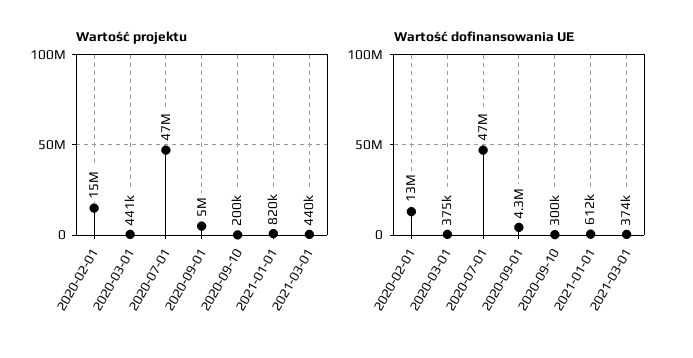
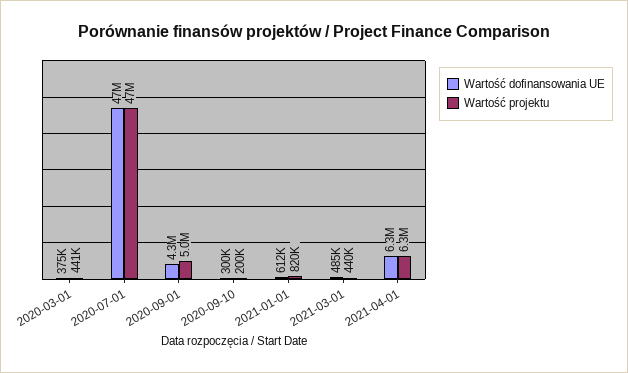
Wartość projektu, 2020-02-01: 15000000 -> none
Wartość dofinansowania UE, 2020-02-01: 13000000 -> none
Wartość dofinansowania UE, 2021-03-01: 374000 -> 485000
Wartość dofinansowania UE, 2021-04-01: none -> 6300000
Wartość projektu, 2021-04-01: none -> 6300000

